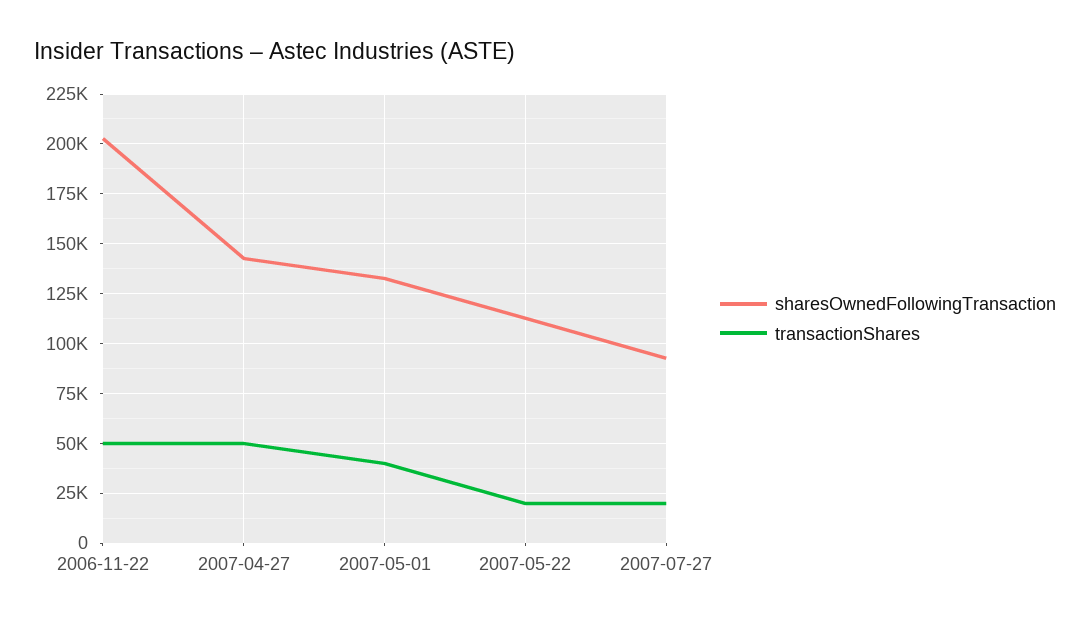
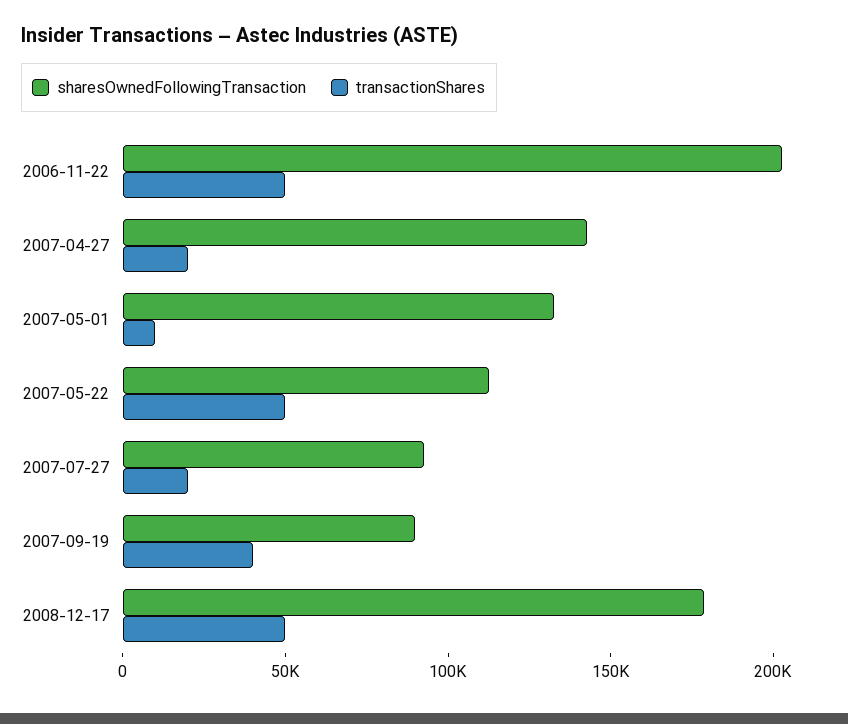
transactionShares, 2007-04-27: 50000 -> 20000
transactionShares, 2007-05-01: 40000 -> 10000
transactionShares, 2007-05-22: 20000 -> 50000
sharesOwnedFollowingTransaction, 2007-09-19: none -> 90000
transactionShares, 2007-09-19: none -> 40000
sharesOwnedFollowingTransaction, 2008-12-17: none -> 180000
transactionShares, 2008-12-17: none -> 50000

